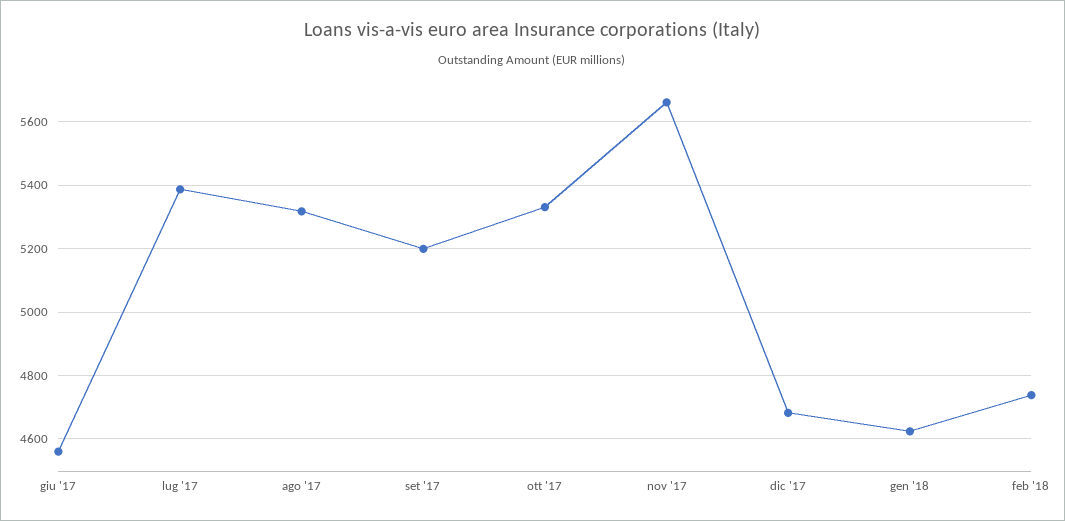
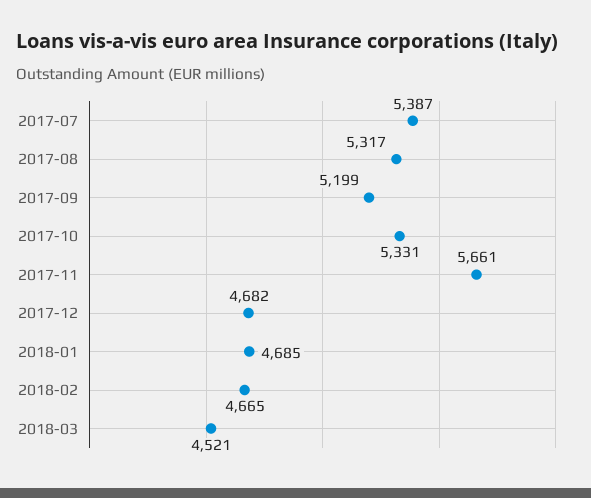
giu '17: 4560 -> none
gen '18: 4620 -> 4685
feb '18: 4740 -> 4665
2018-03: none -> 4521

